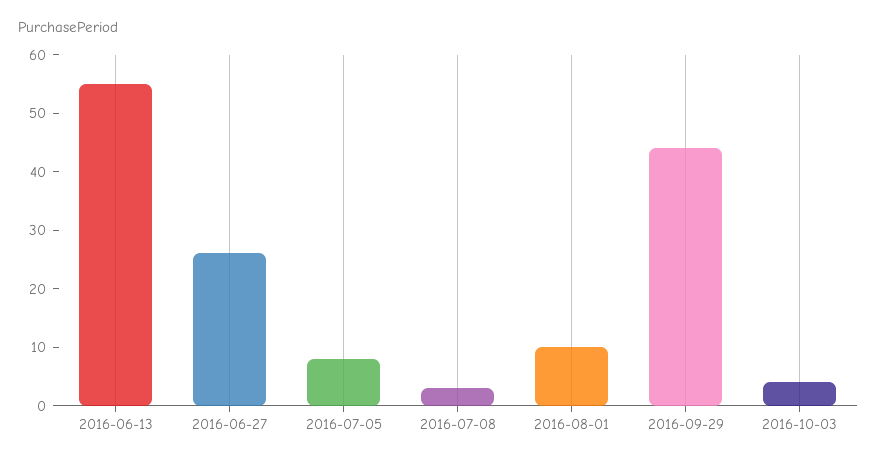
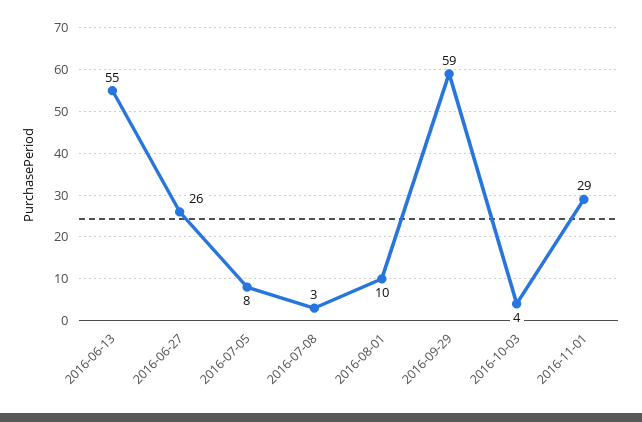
2016-09-29: 45 -> 59
2016-11-01: none -> 29

